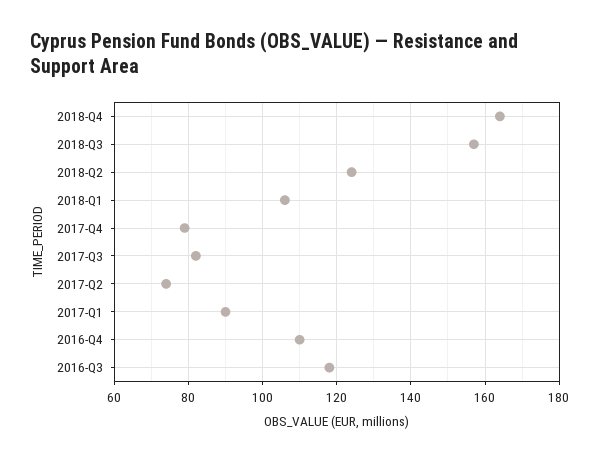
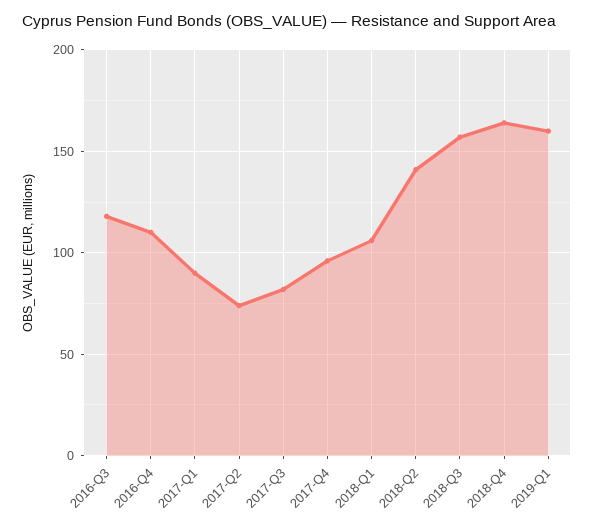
2018-Q2: 125 -> 140
2017-Q4: 80 -> 95
2019-Q1: none -> 160

